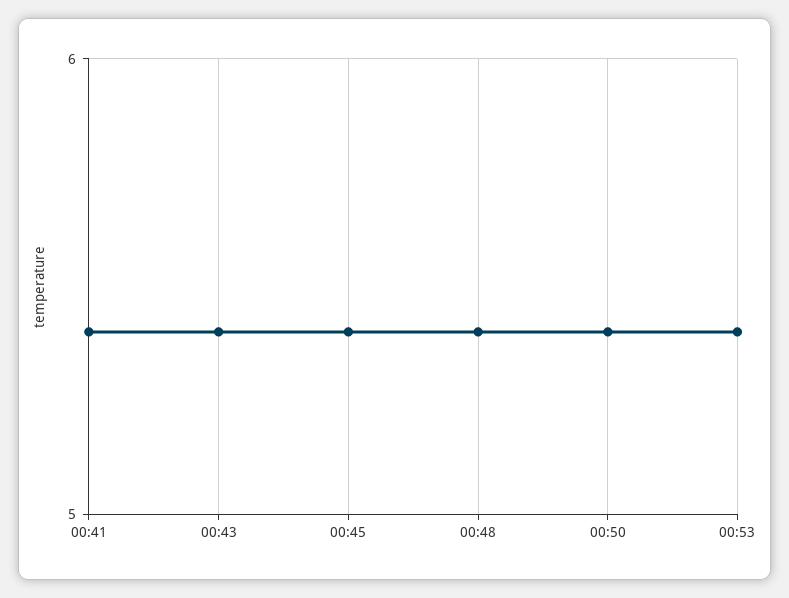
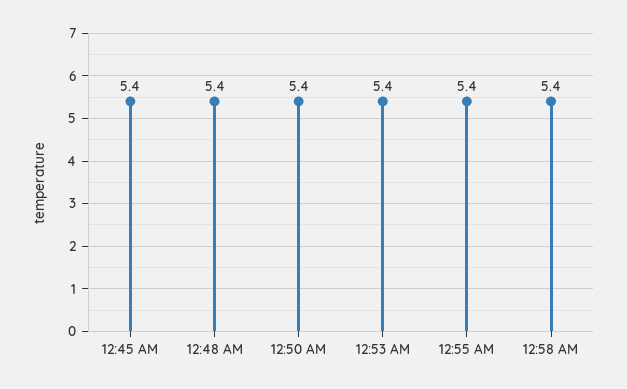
00:41: 5.4 -> none
00:43: 5.4 -> none
12:55 AM: none -> 5.4
12:58 AM: none -> 5.4

